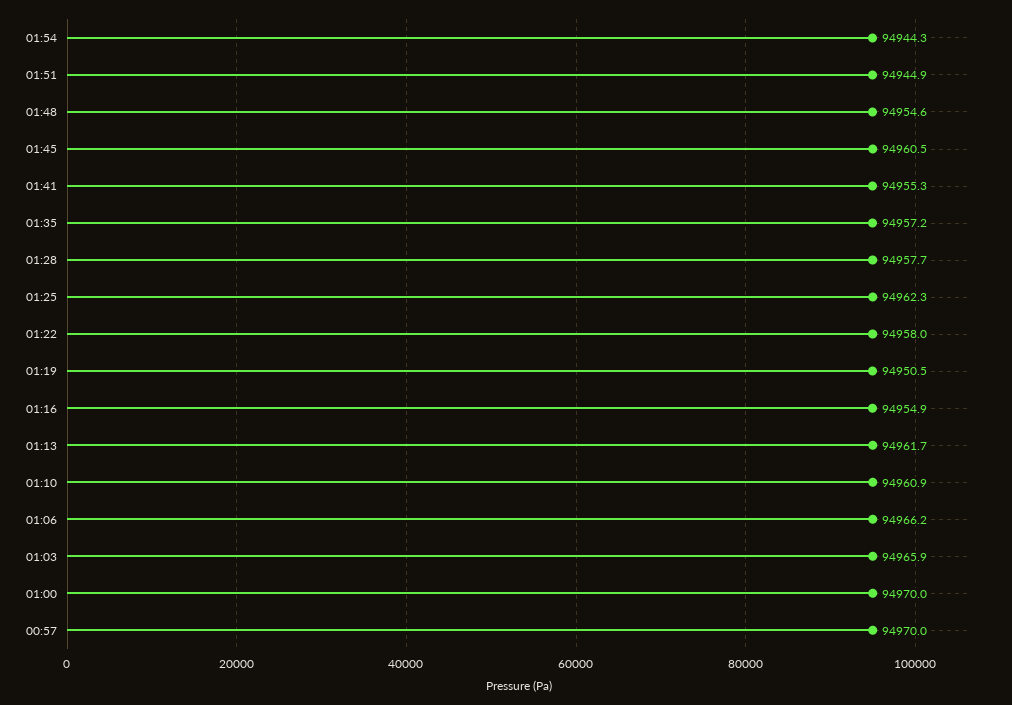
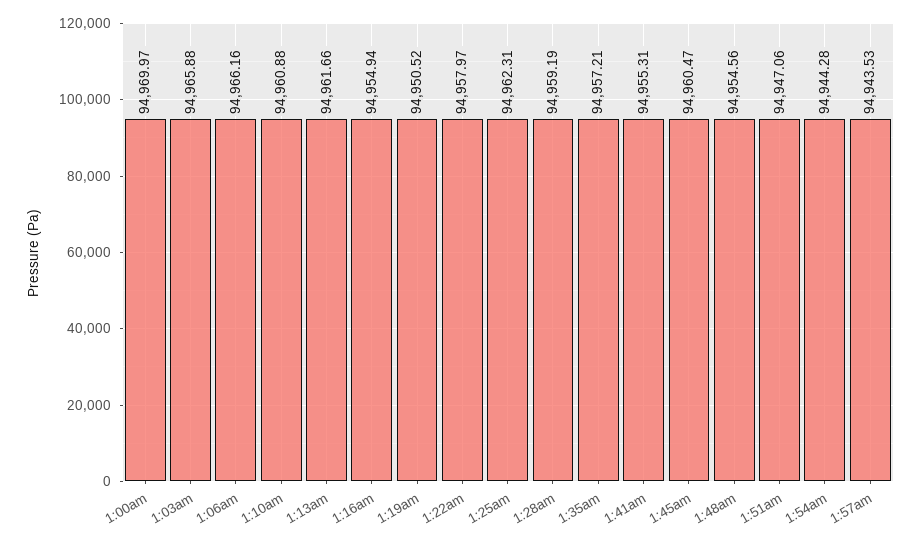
01:51: 94944.9 -> 94947.06
01:28: 94957.7 -> 94959.19
00:57: 94970 -> none
1:57am: none -> 94943.53

